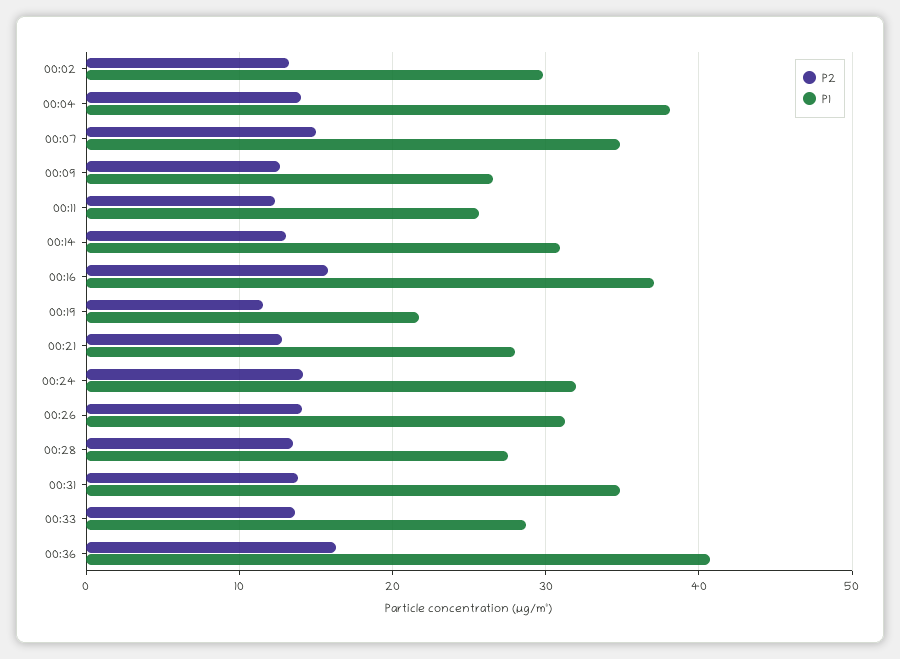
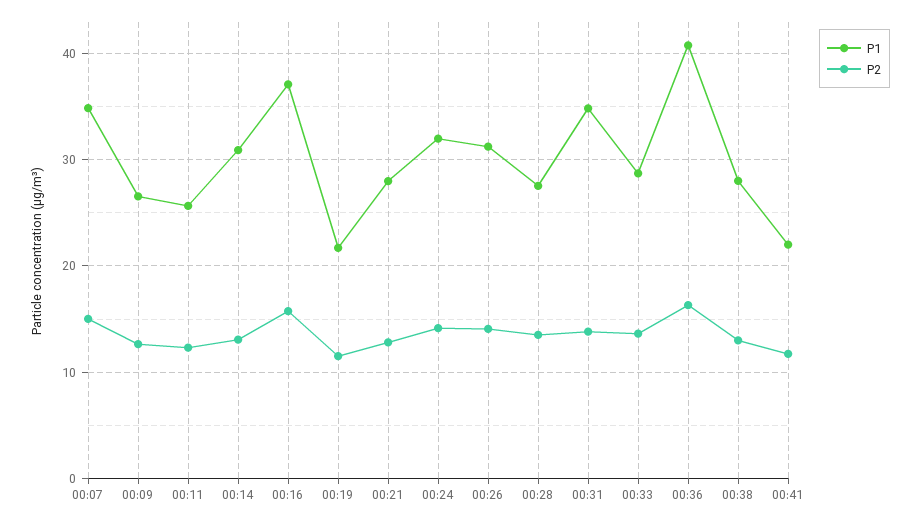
P2, 00:02: 13 -> none
P1, 00:02: 30 -> none
P2, 00:04: 14 -> none
P1, 00:04: 38 -> none
P1, 00:38: none -> 28
P2, 00:38: none -> 13
P1, 00:41: none -> 22
P2, 00:41: none -> 12

